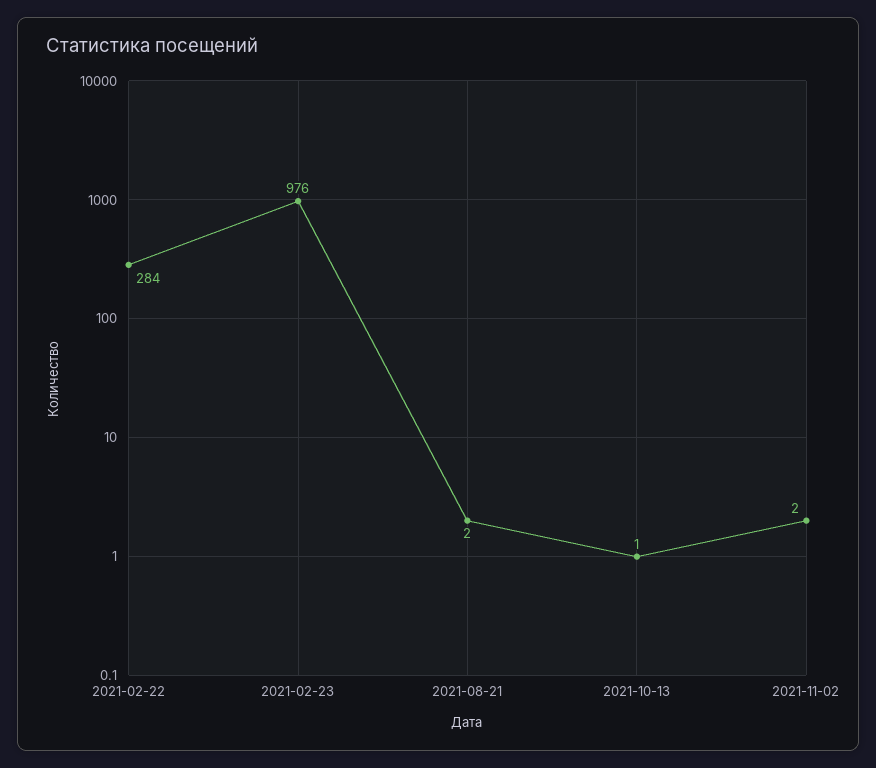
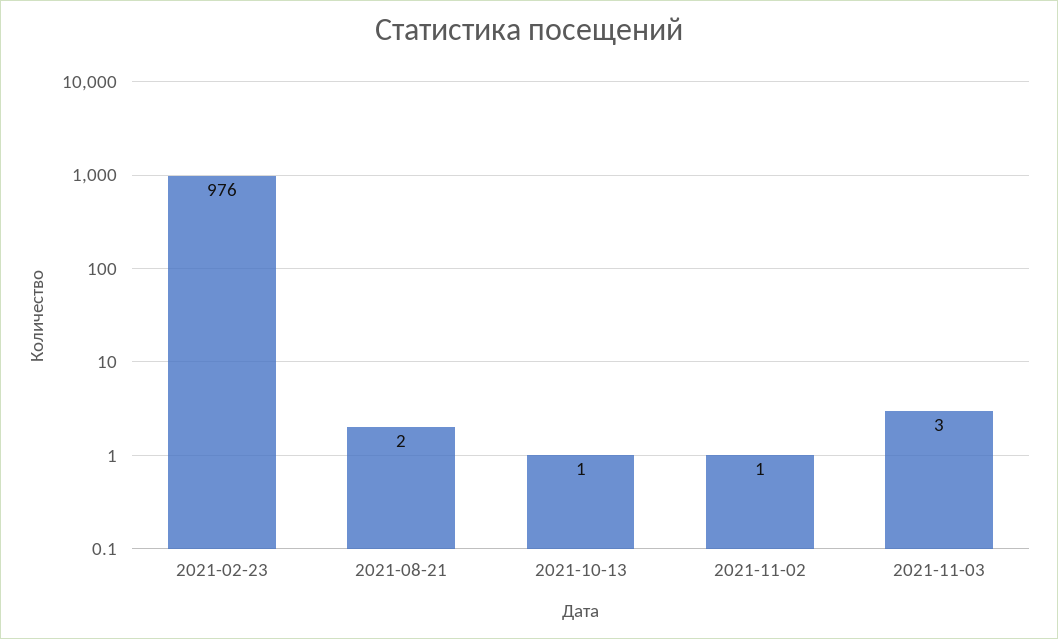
2021-02-22: 284 -> none
2021-11-02: 2 -> 1
2021-11-03: none -> 3

